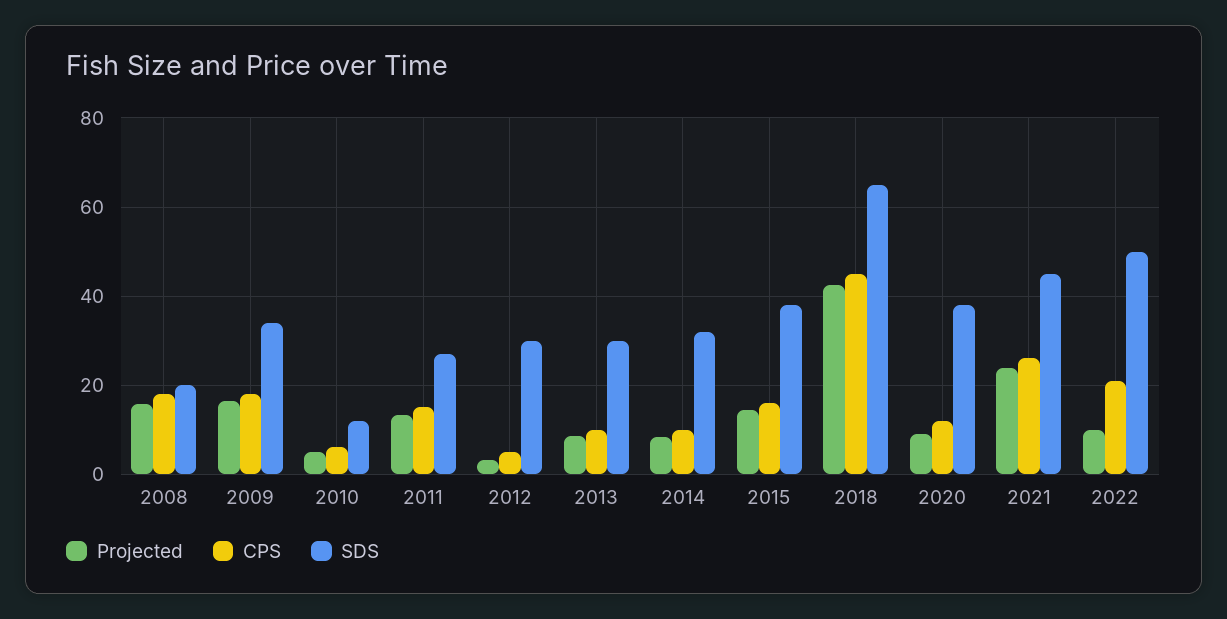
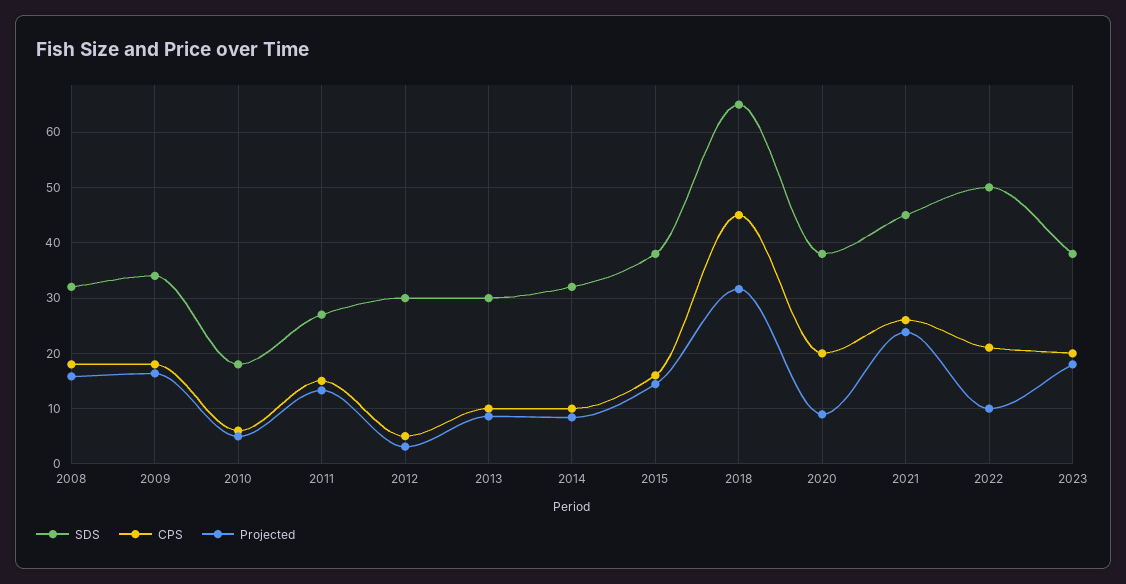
SDS, 2008: 20 -> 32
SDS, 2010: 12 -> 18
Projected, 2018: 42 -> 32
CPS, 2020: 12 -> 20
SDS, 2023: none -> 38
CPS, 2023: none -> 20
Projected, 2023: none -> 18

